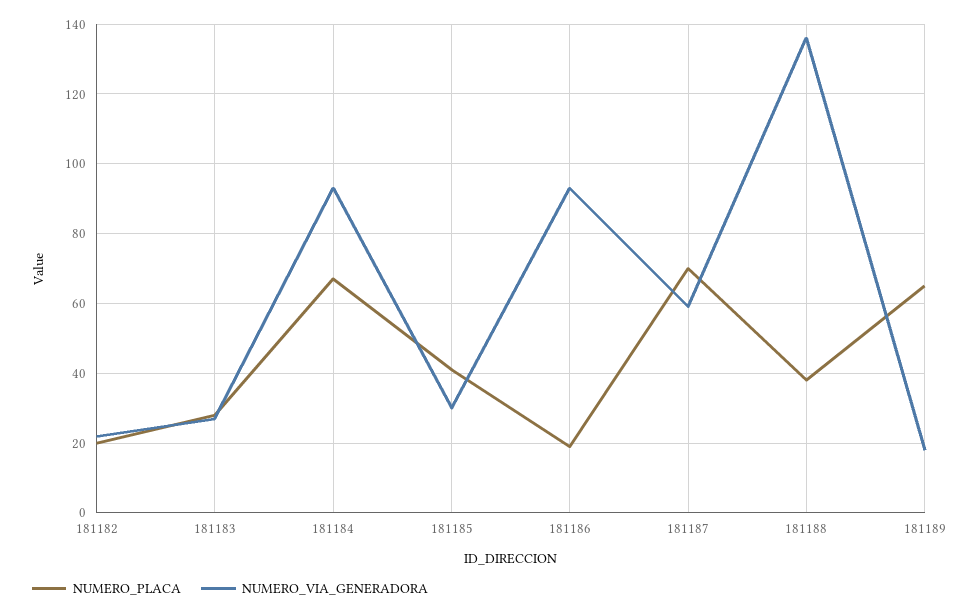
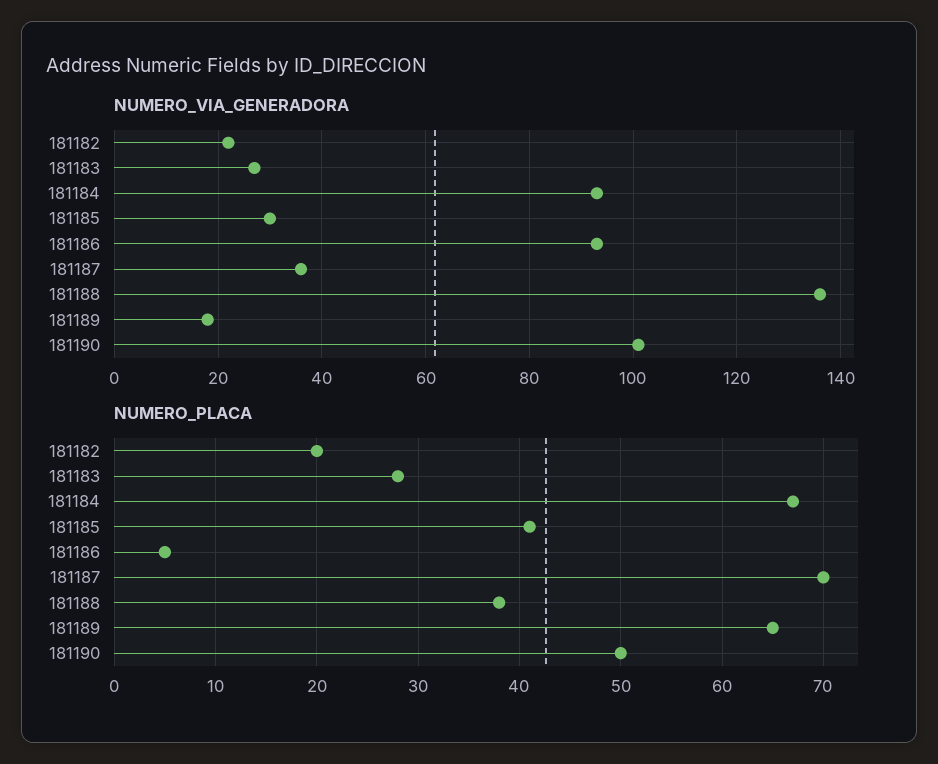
NUMERO_PLACA, 181186: 20 -> 5
NUMERO_VIA_GENERADORA, 181187: 60 -> 35
NUMERO_VIA_GENERADORA, 181190: none -> 100
NUMERO_PLACA, 181190: none -> 50

